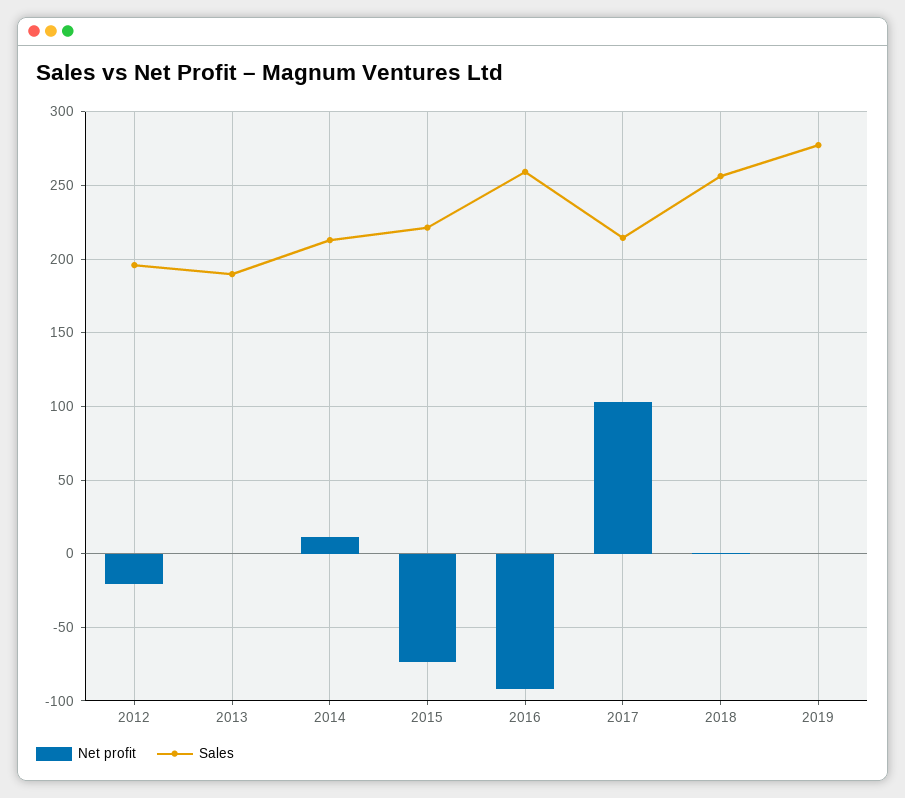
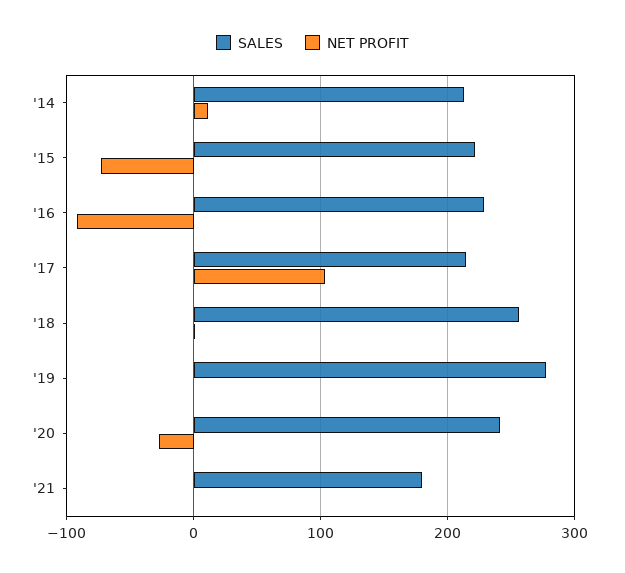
Net profit, 2012: -20 -> none
Sales, 2012: 195 -> none
Net profit, 2013: 0 -> none
Sales, 2013: 190 -> none
Sales, 2016: 260 -> 230
Sales, '20: none -> 240
Net profit, '20: none -> -30
Sales, '21: none -> 180
Net profit, '21: none -> 0

